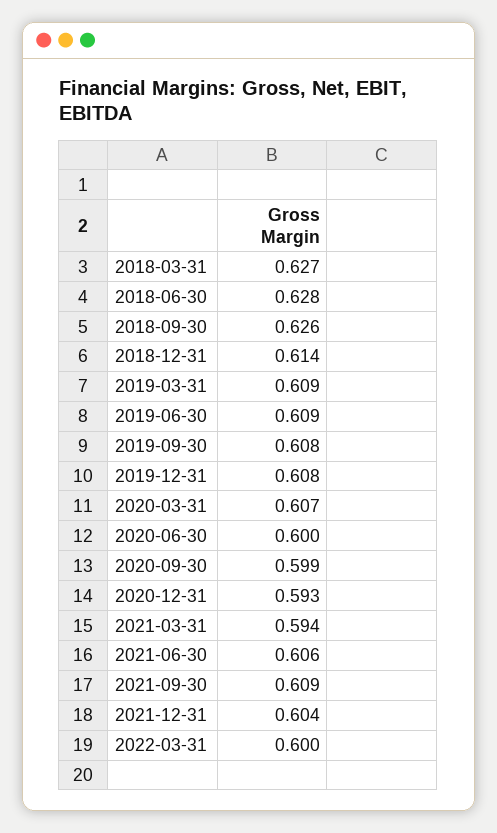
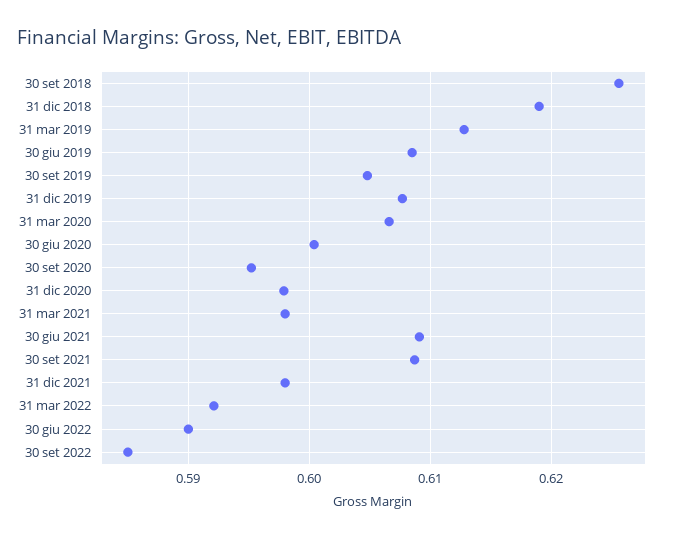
2018-03-31: 0.627 -> none
2018-06-30: 0.628 -> none
2018-12-31: 0.614 -> 0.619
2019-03-31: 0.609 -> 0.613
2019-09-30: 0.608 -> 0.605
2020-09-30: 0.599 -> 0.595
2020-12-31: 0.593 -> 0.598
2021-03-31: 0.594 -> 0.598
2021-06-30: 0.606 -> 0.609
2021-12-31: 0.604 -> 0.598
2022-03-31: 0.6 -> 0.592
30 giu 2022: none -> 0.59
30 set 2022: none -> 0.585

